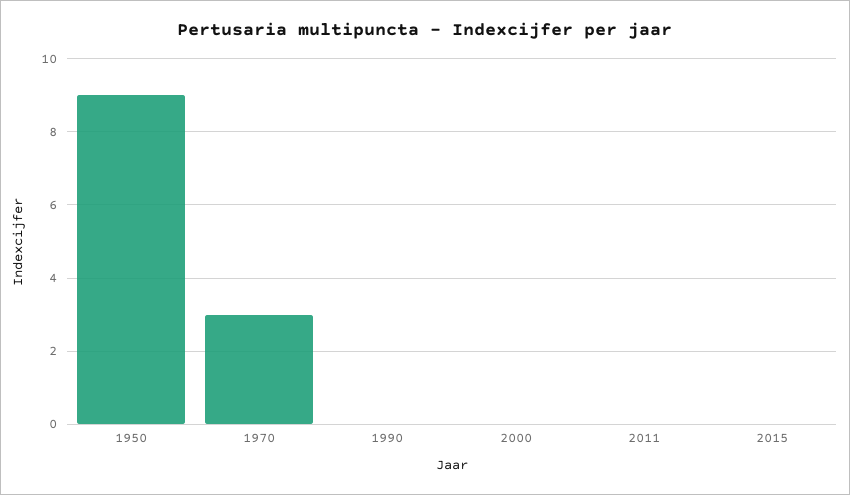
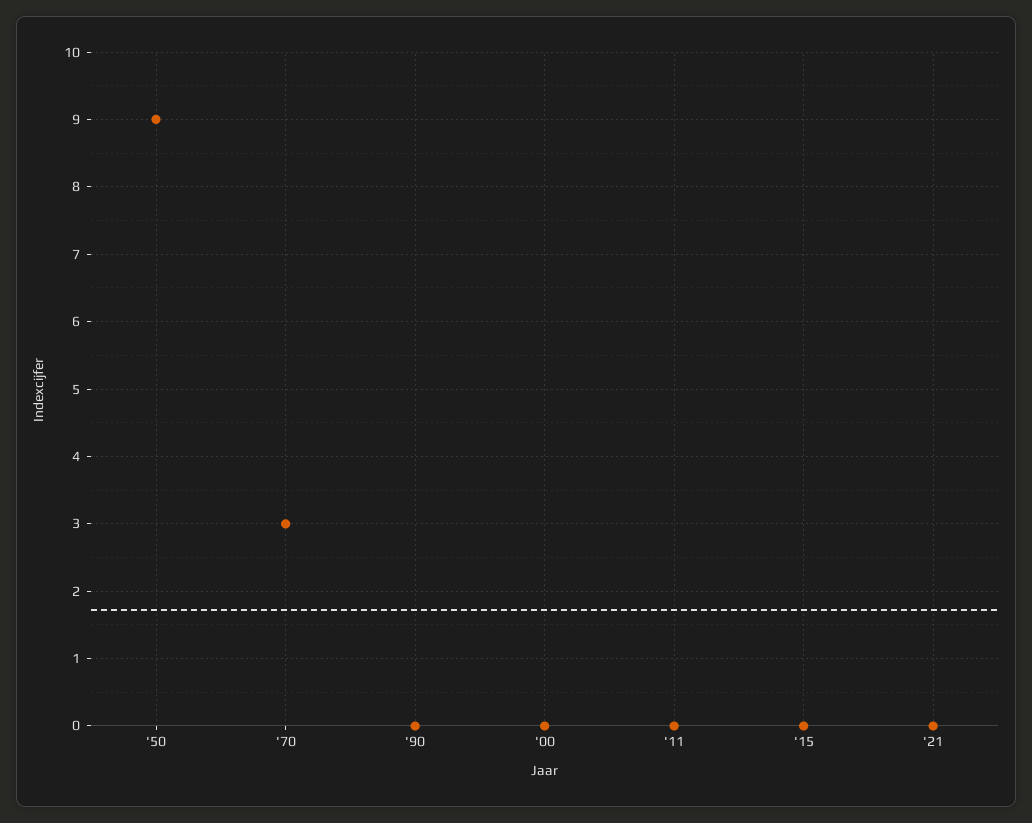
'21: none -> 0

